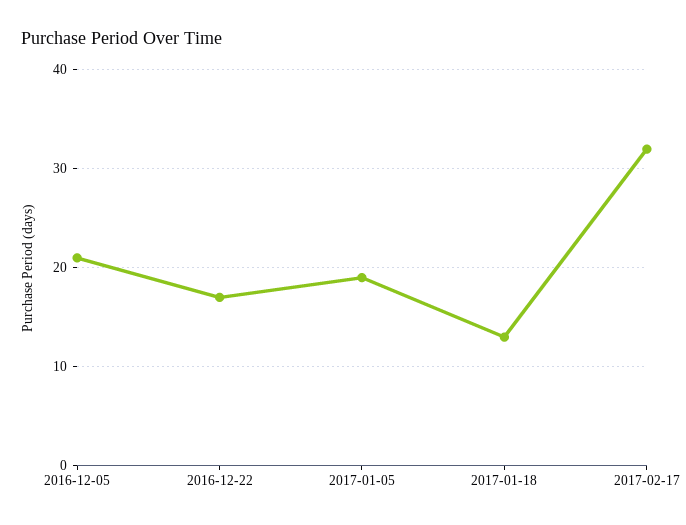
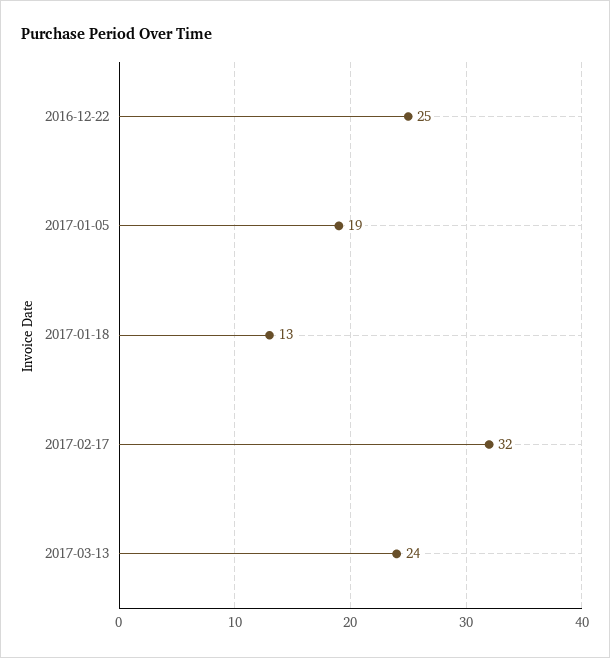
2016-12-05: 21 -> none
2016-12-22: 17 -> 25
2017-03-13: none -> 24

